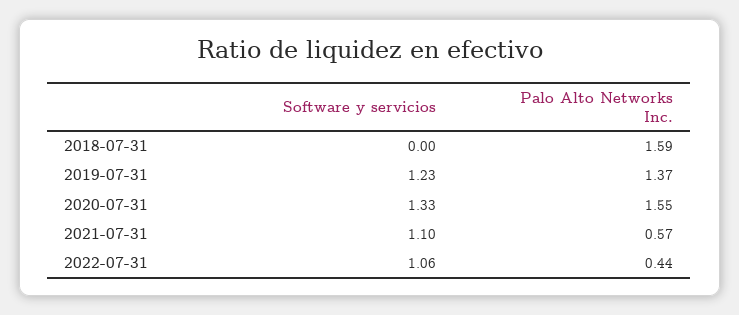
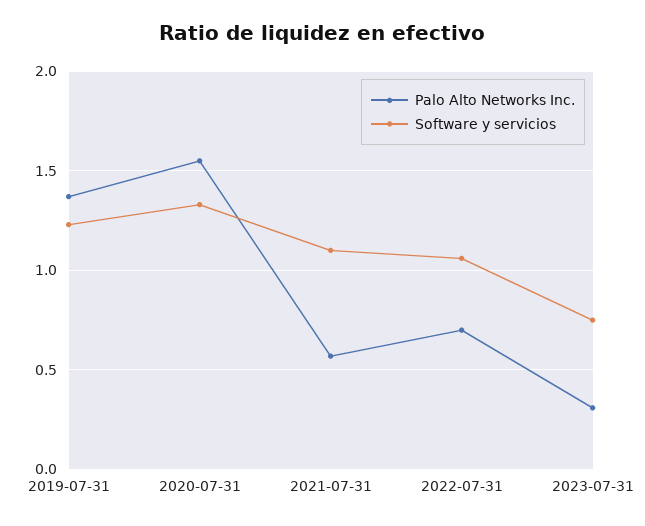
Software y servicios, 2018-07-31: 0 -> none
Palo Alto Networks Inc., 2018-07-31: 1.59 -> none
Palo Alto Networks Inc., 2022-07-31: 0.44 -> 0.7
Palo Alto Networks Inc., 2023-07-31: none -> 0.3
Software y servicios, 2023-07-31: none -> 0.75

